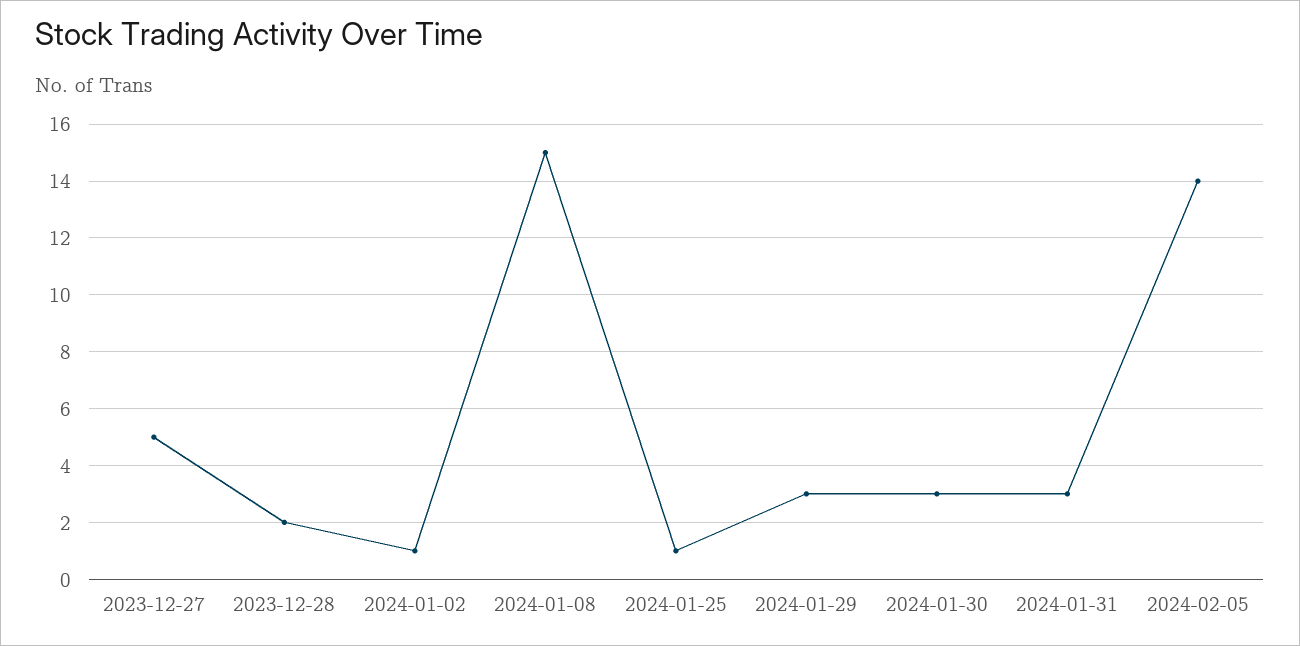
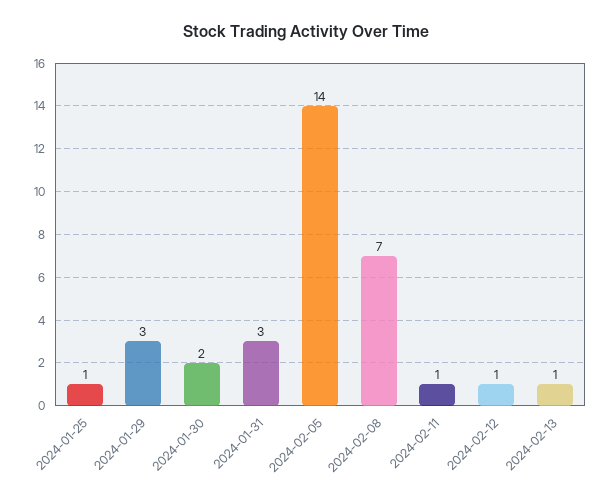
2023-12-27: 5 -> none
2023-12-28: 2 -> none
2024-01-02: 1 -> none
2024-01-08: 15 -> none
2024-01-30: 3 -> 2
2024-02-08: none -> 7
2024-02-11: none -> 1
2024-02-12: none -> 1
2024-02-13: none -> 1

